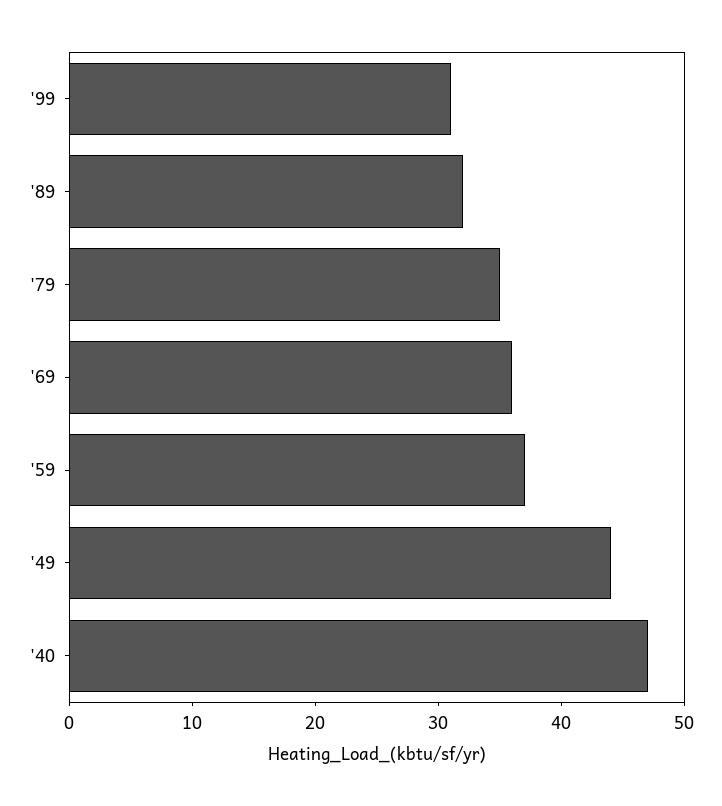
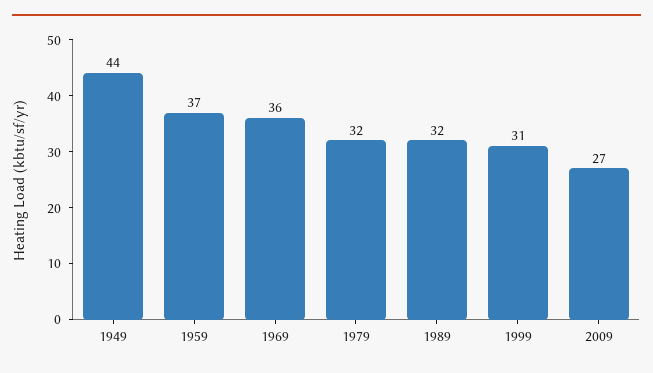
'79: 35 -> 32
'40: 47 -> none
2009: none -> 27

